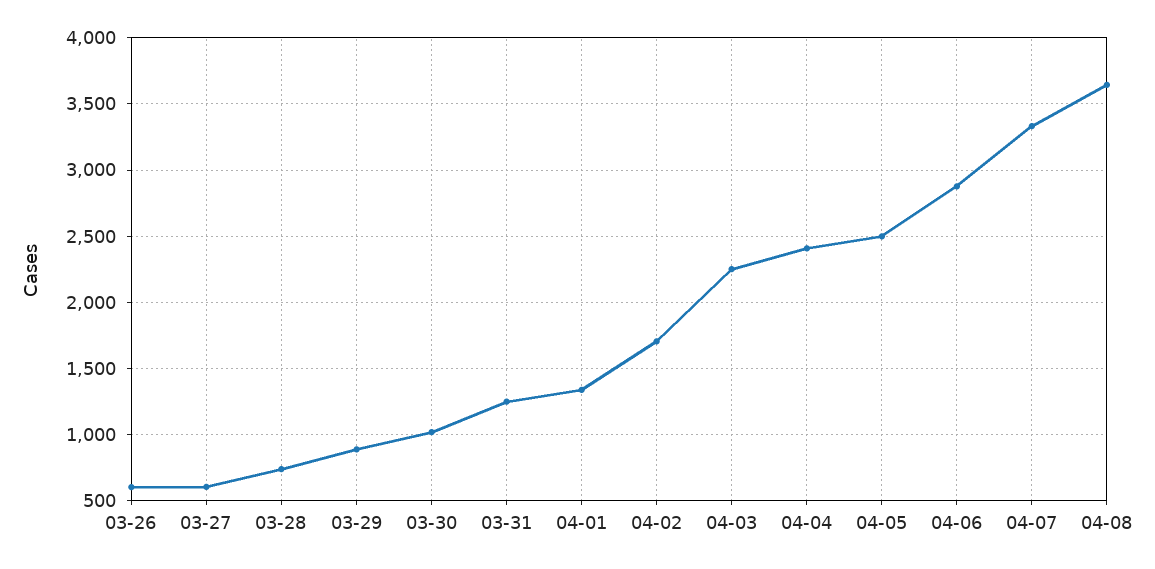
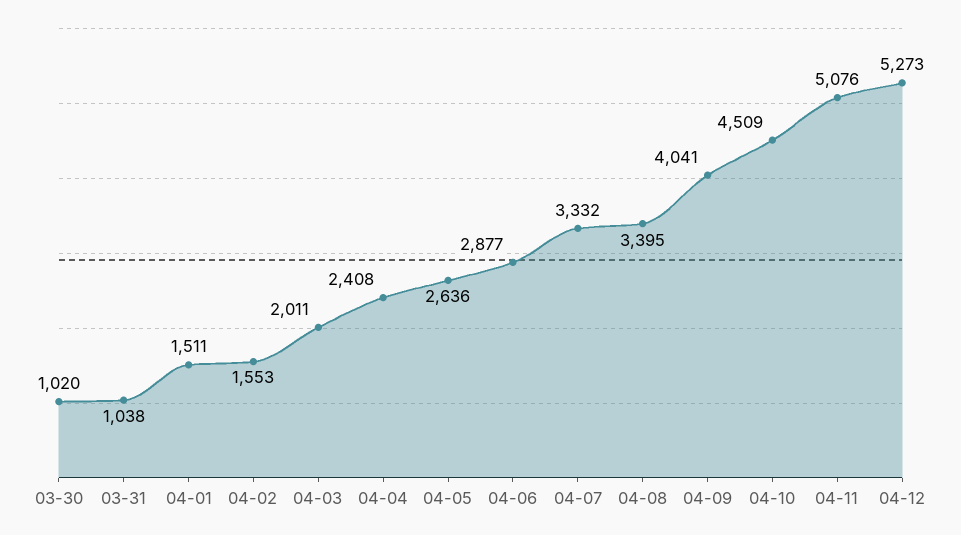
03-26: 600 -> none
03-27: 600 -> none
03-28: 750 -> none
03-29: 900 -> none
03-31: 1250 -> 1038
04-01: 1350 -> 1511
04-02: 1700 -> 1553
04-03: 2250 -> 2011
04-05: 2500 -> 2636
04-08: 3650 -> 3395
04-09: none -> 4041
04-10: none -> 4509
04-11: none -> 5076
04-12: none -> 5273

